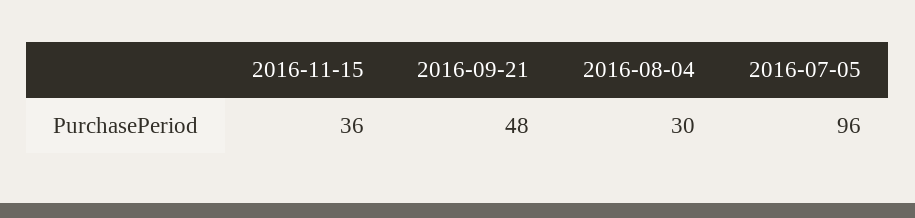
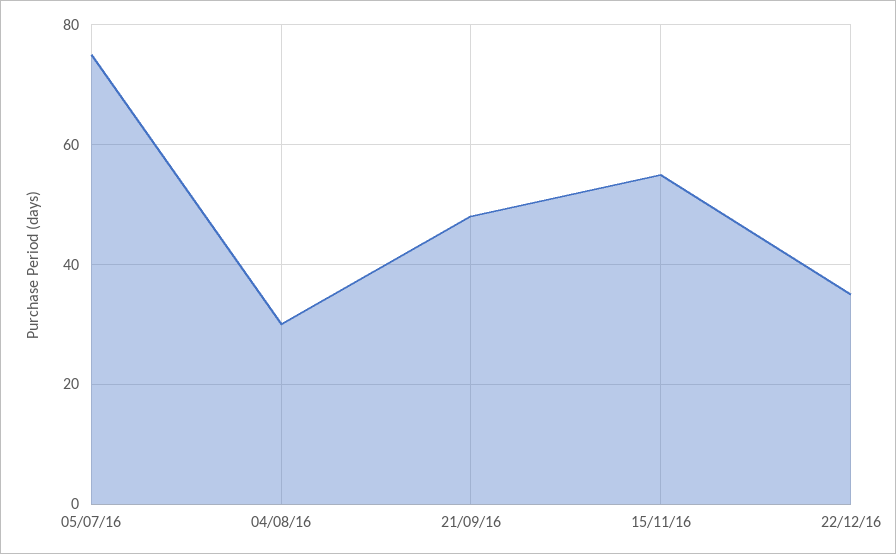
2016-11-15: 36 -> 55
2016-07-05: 96 -> 75
22/12/16: none -> 35

